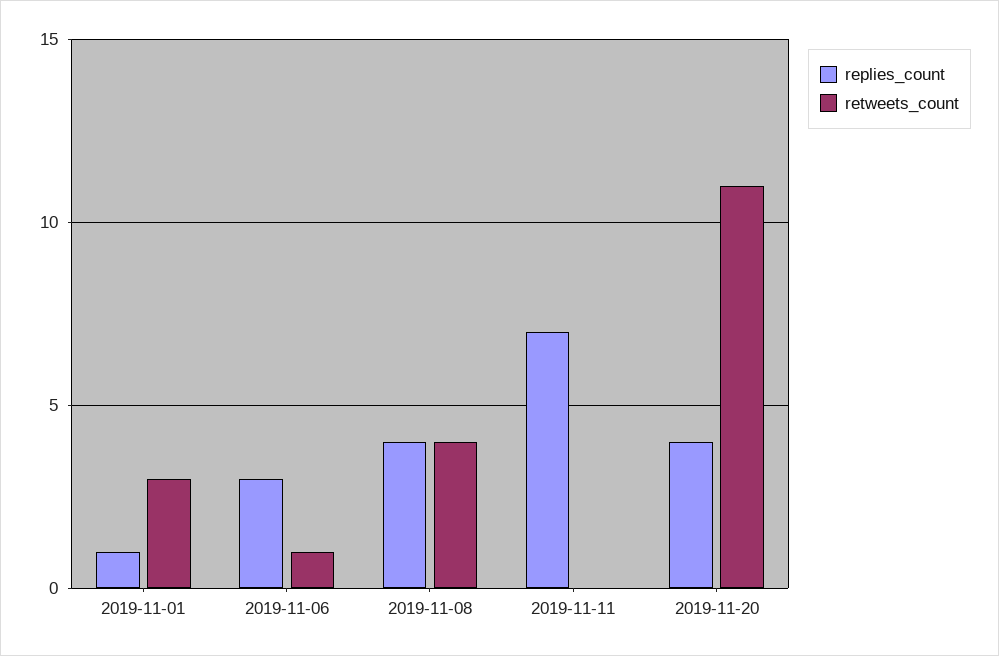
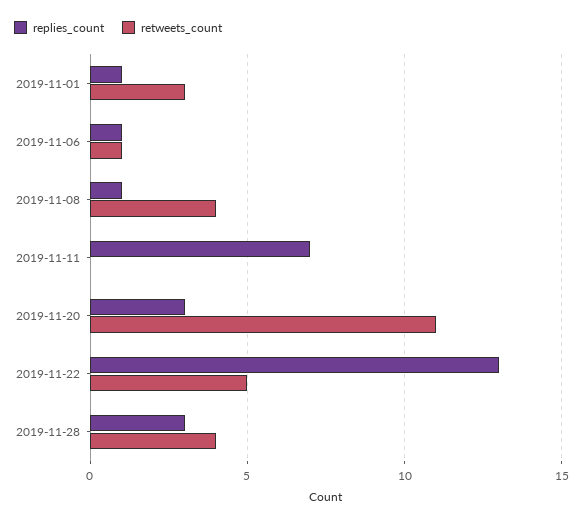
replies_count, 2019-11-06: 3 -> 1
replies_count, 2019-11-08: 4 -> 1
replies_count, 2019-11-20: 4 -> 3
replies_count, 2019-11-22: none -> 13
retweets_count, 2019-11-22: none -> 5
replies_count, 2019-11-28: none -> 3
retweets_count, 2019-11-28: none -> 4

